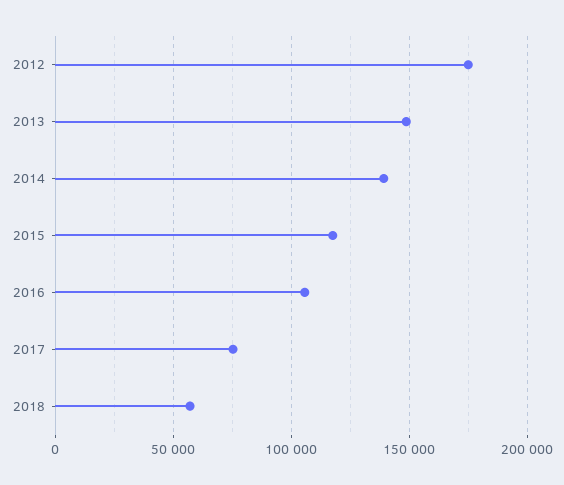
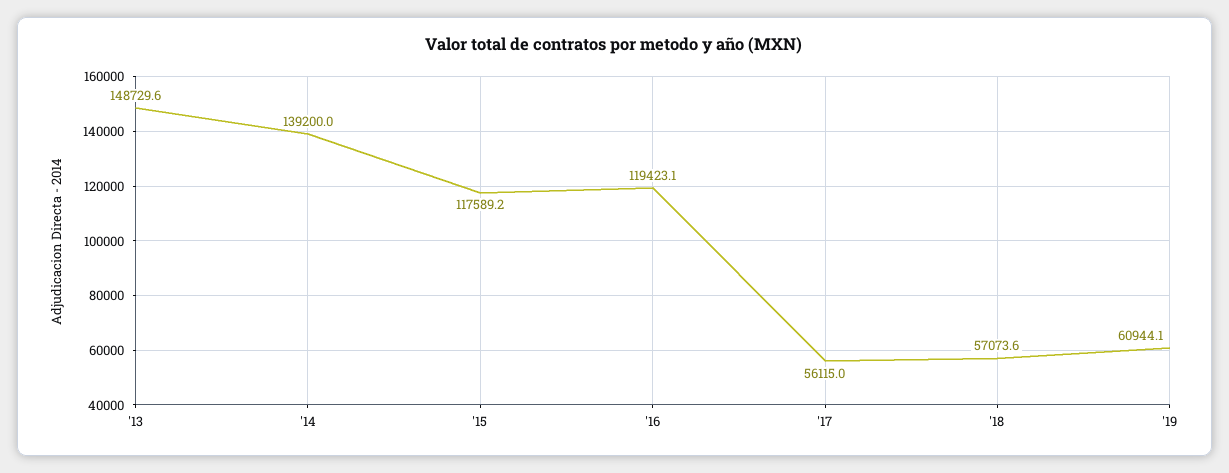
2012: 175000 -> none
2016: 105000 -> 119423.1
2017: 75000 -> 56115
'19: none -> 60944.1

